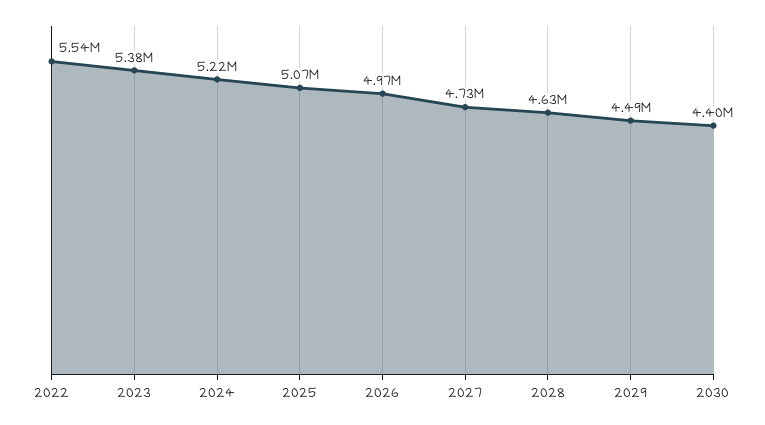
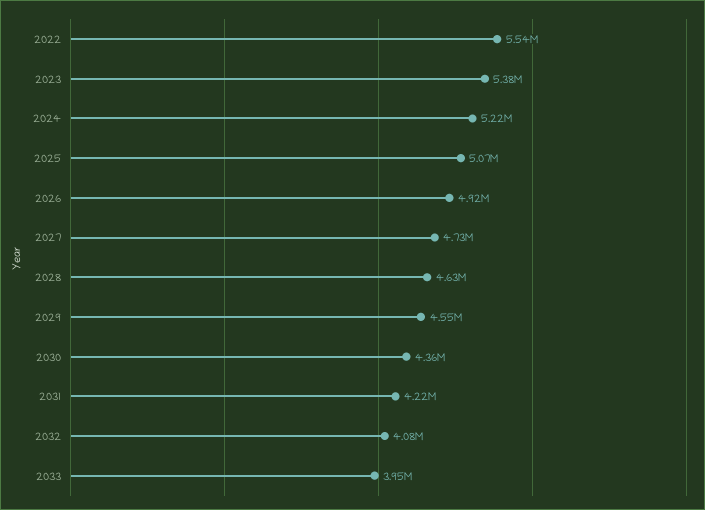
2026: 4970000 -> 4920000
2029: 4490000 -> 4550000
2030: 4400000 -> 4360000
2031: none -> 4220000
2032: none -> 4080000
2033: none -> 3950000

